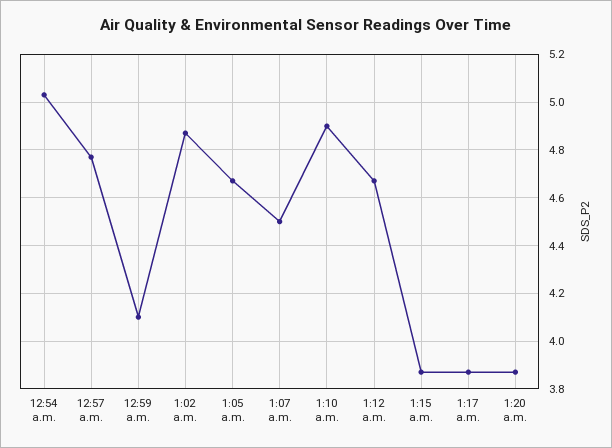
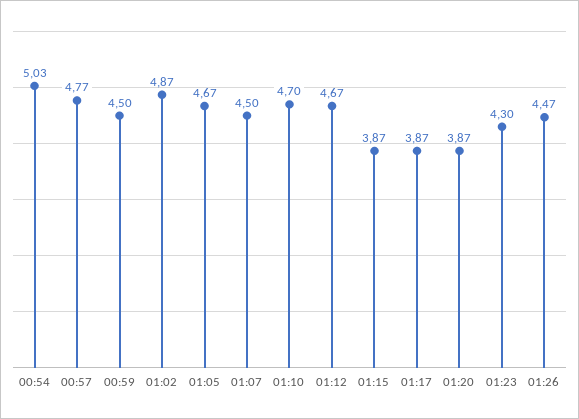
12:59 a.m.: 4.1 -> 4.5
1:10 a.m.: 4.9 -> 4.7
01:23: none -> 4.3
01:26: none -> 4.47

